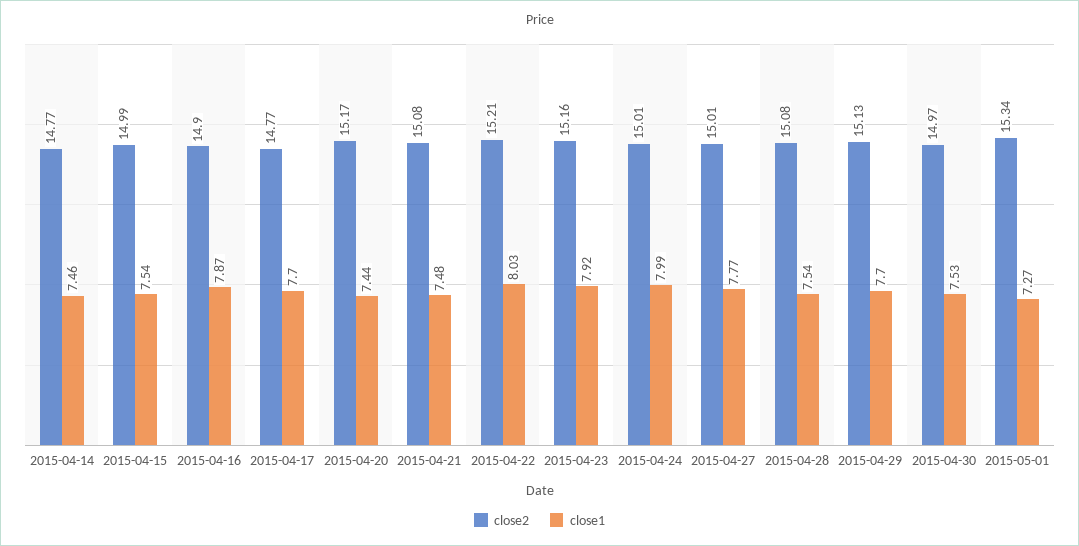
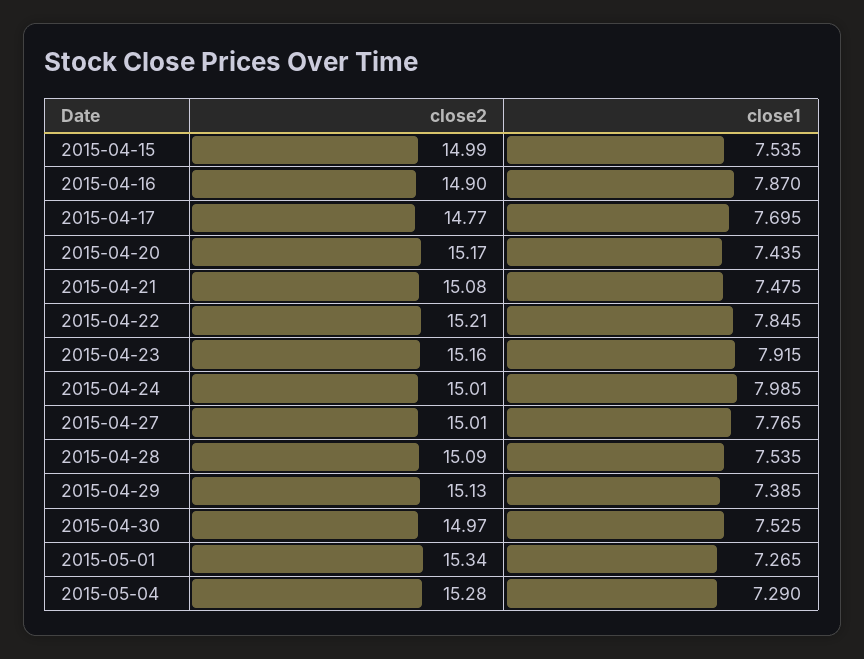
close2, 2015-04-14: 14.77 -> none
close1, 2015-04-14: 7.46 -> none
close1, 2015-04-22: 8.03 -> 7.845
close2, 2015-04-28: 15.08 -> 15.09
close1, 2015-04-29: 7.7 -> 7.385
close2, 2015-05-04: none -> 15.28
close1, 2015-05-04: none -> 7.29

